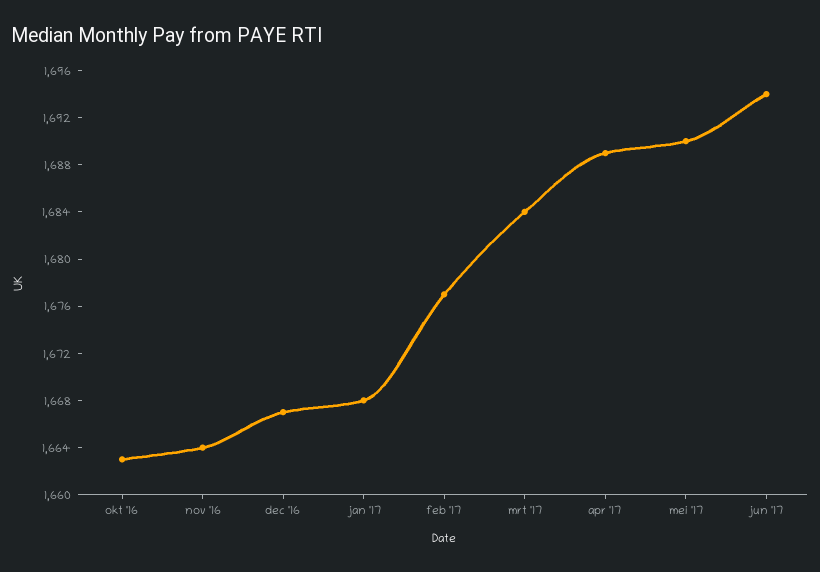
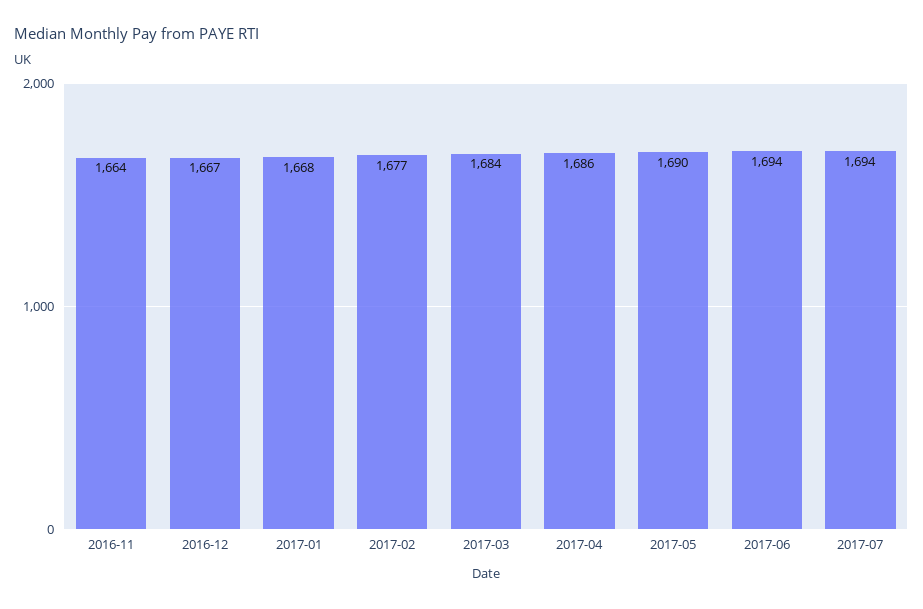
okt '16: 1663 -> none
apr '17: 1689 -> 1686
2017-07: none -> 1694

